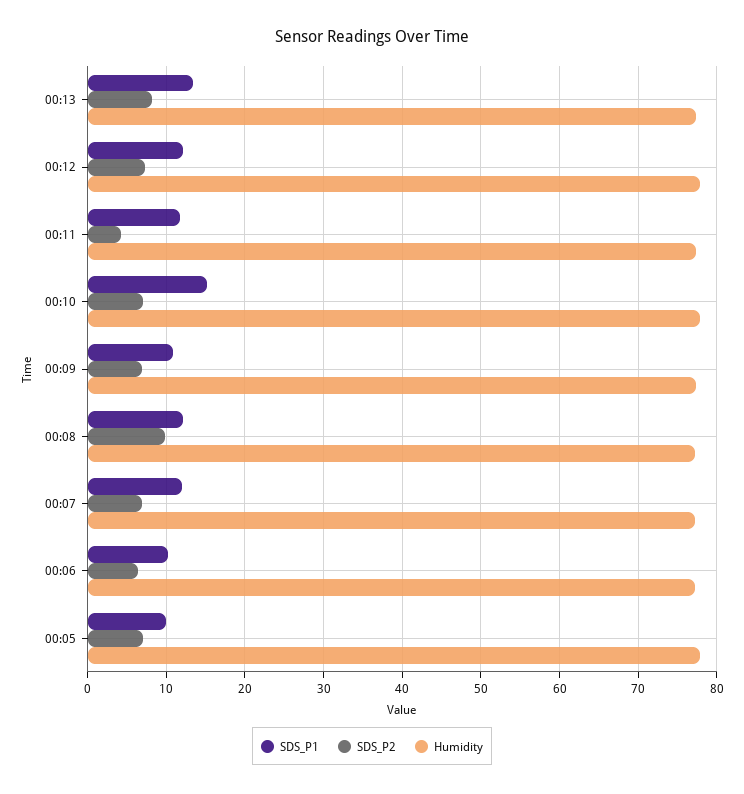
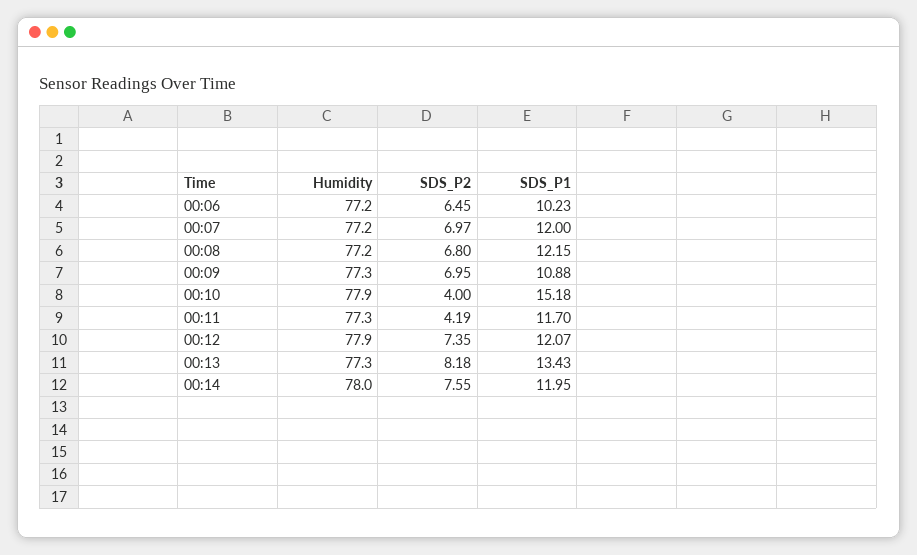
SDS_P2, 00:10: 7 -> 4
SDS_P2, 00:08: 10 -> 6.8
SDS_P1, 00:05: 10 -> none
SDS_P2, 00:05: 7 -> none
Humidity, 00:05: 78 -> none
Humidity, 00:14: none -> 78
SDS_P2, 00:14: none -> 7.55
SDS_P1, 00:14: none -> 11.95

